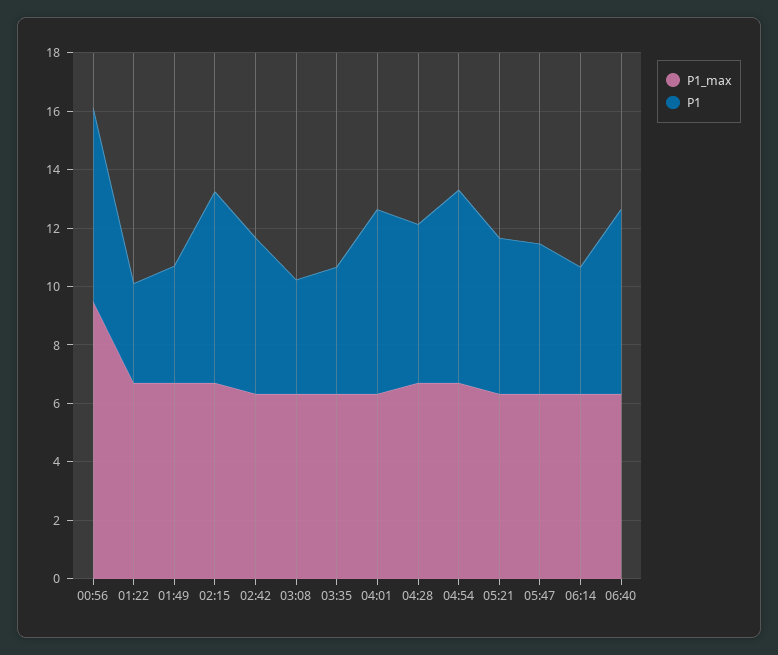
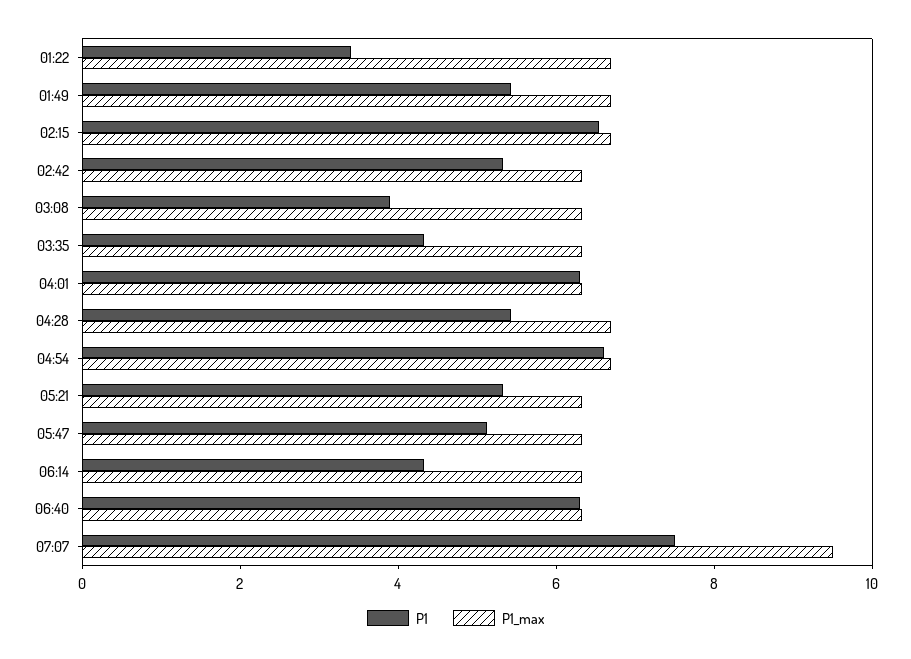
P1_max, 00:56: 9.5 -> none
P1, 00:56: 6.5 -> none
P1, 01:49: 4 -> 5.5
P1, 07:07: none -> 7.5
P1_max, 07:07: none -> 9.5

